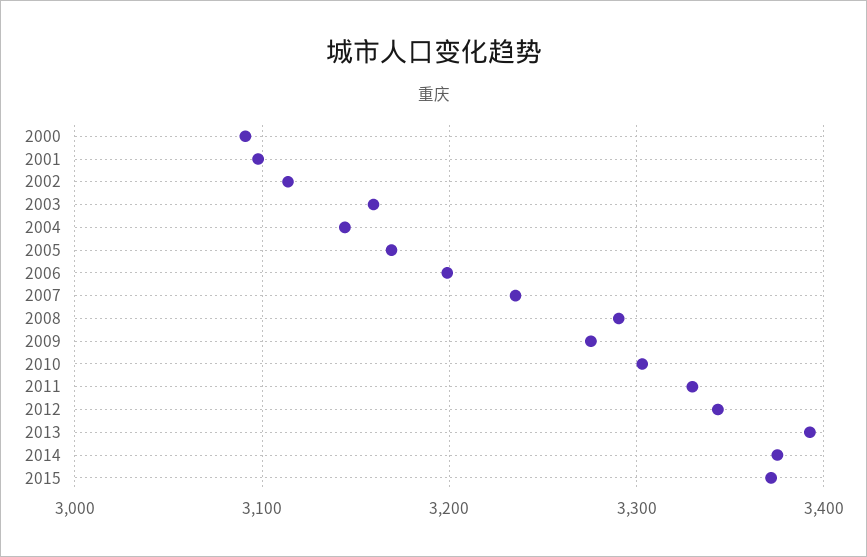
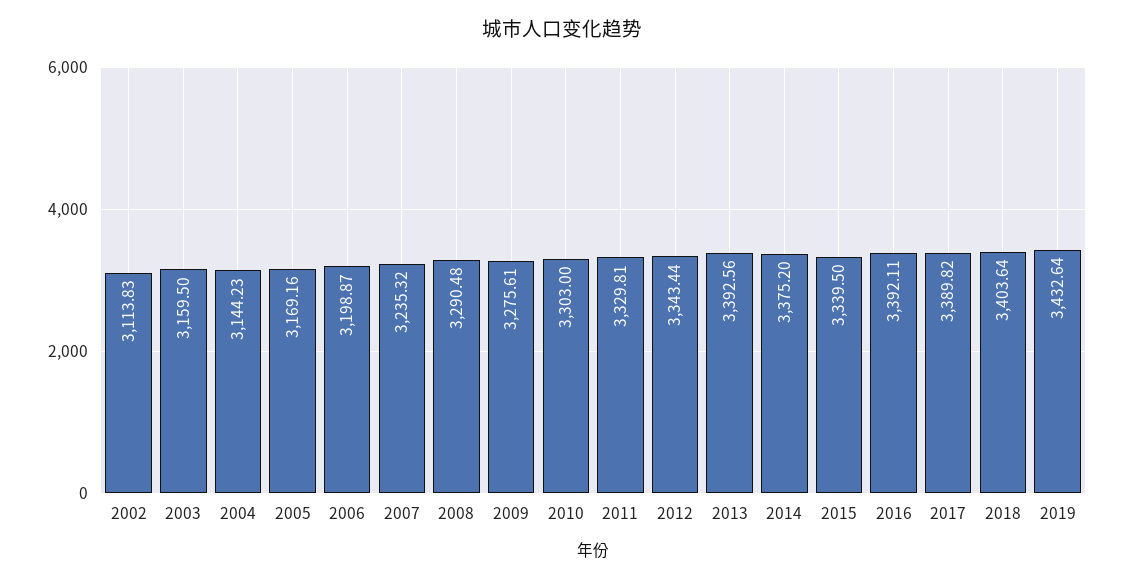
2000: 3090 -> none
2001: 3100 -> none
2015: 3370 -> 3339.5
2016: none -> 3392.11
2017: none -> 3389.82
2018: none -> 3403.64
2019: none -> 3432.64

